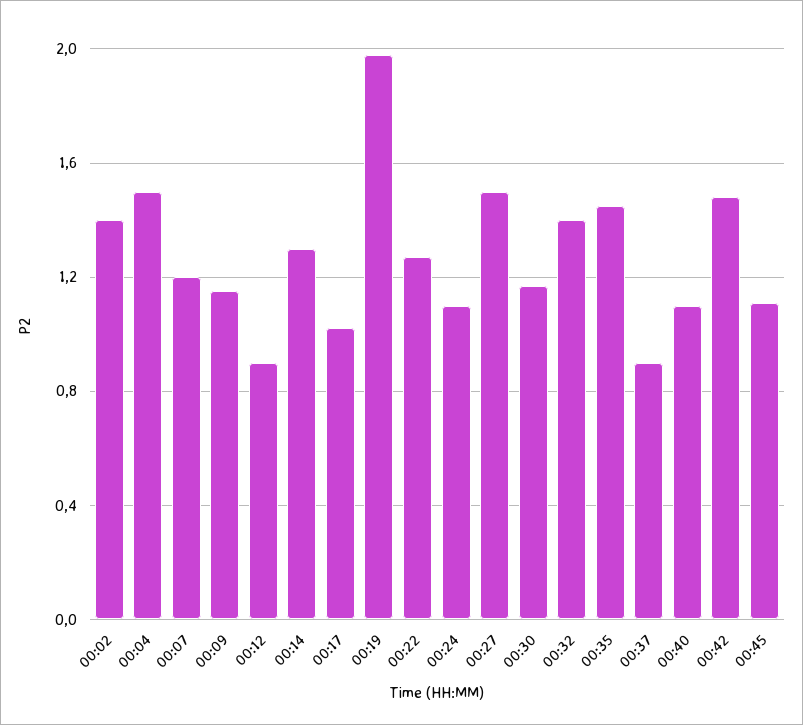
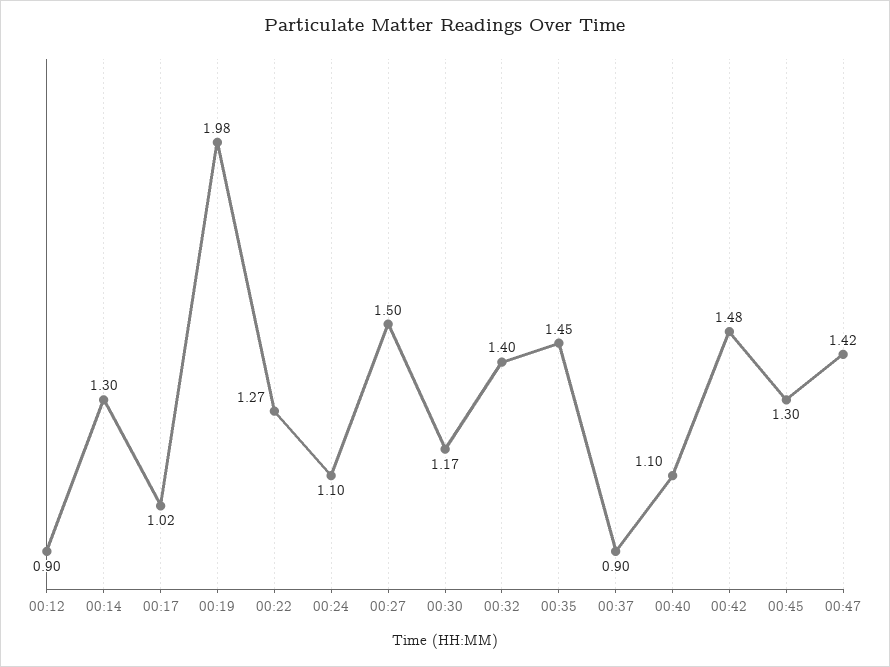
00:02: 1.4 -> none
00:04: 1.5 -> none
00:07: 1.2 -> none
00:09: 1.15 -> none
00:45: 1.1 -> 1.3
00:47: none -> 1.42

